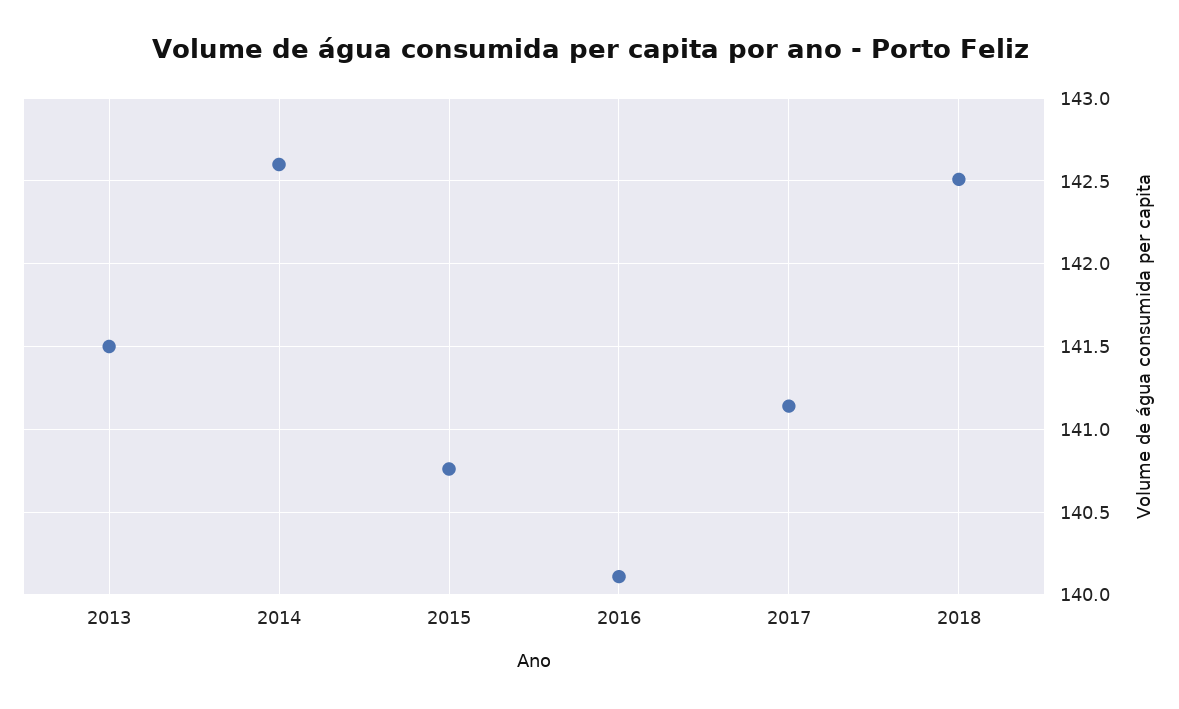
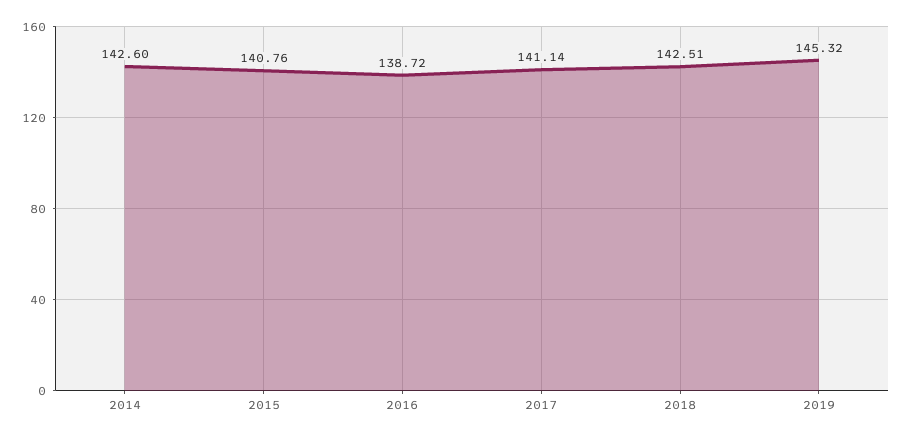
2013: 141.5 -> none
2016: 140.1 -> 138.72
2019: none -> 145.32

